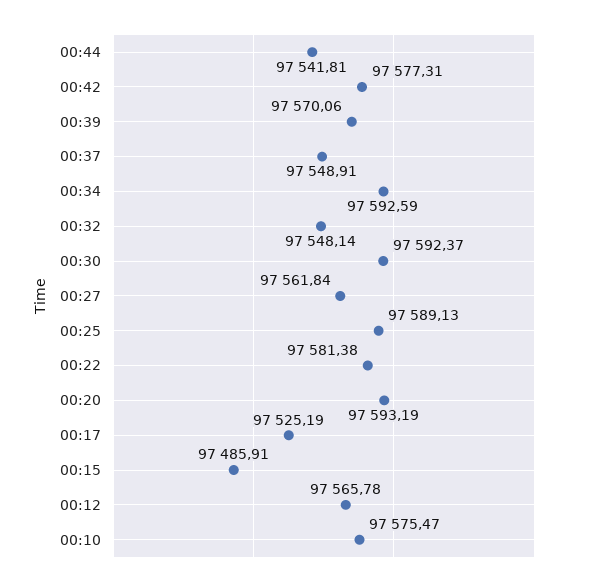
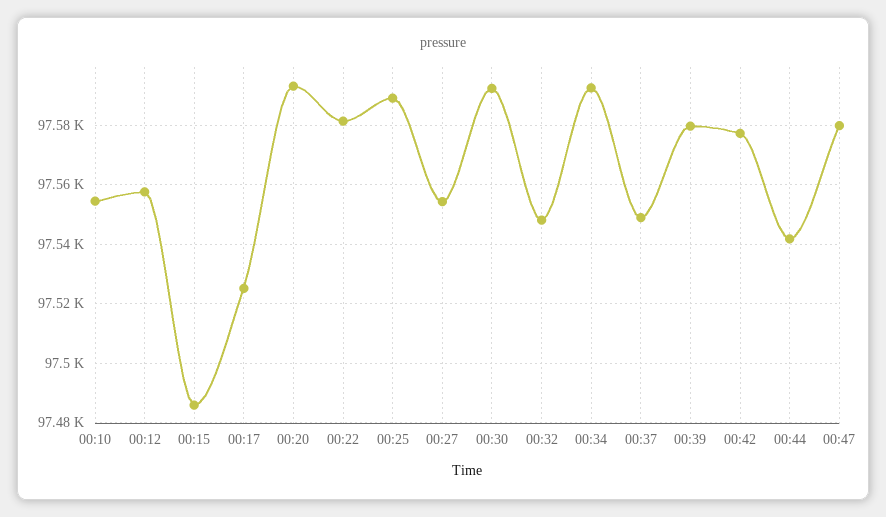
00:39: 97570.06 -> 97580
00:27: 97561.84 -> 97555
00:12: 97565.78 -> 97557.5
00:10: 97575.47 -> 97555
00:47: none -> 97580

